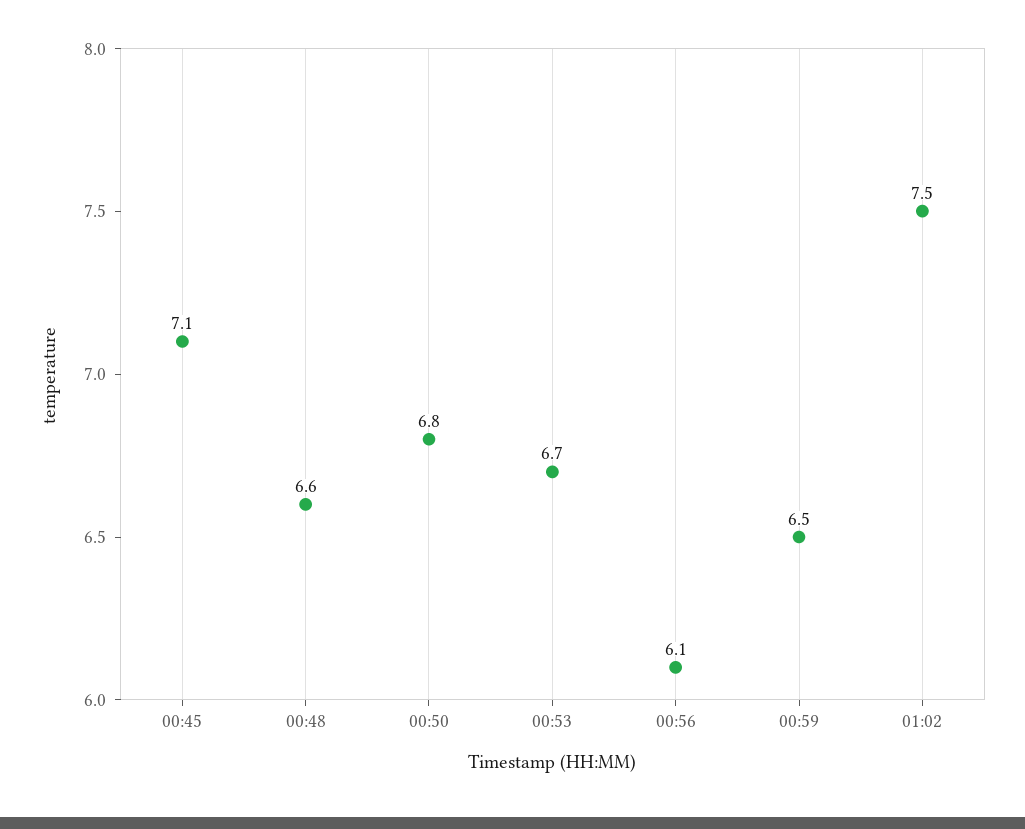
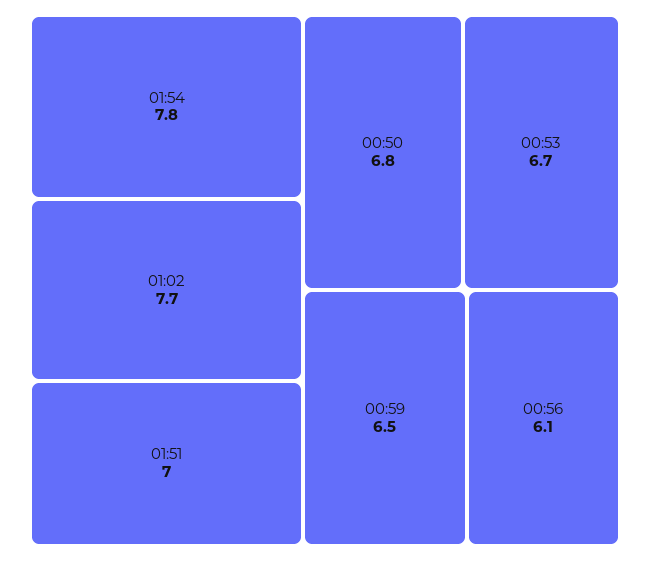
00:45: 7.1 -> none
00:48: 6.6 -> none
01:02: 7.5 -> 7.7
01:54: none -> 7.8
01:51: none -> 7

